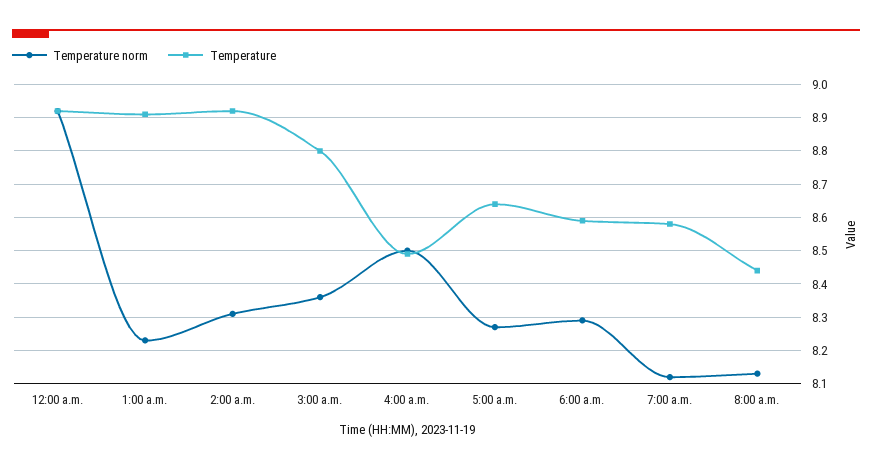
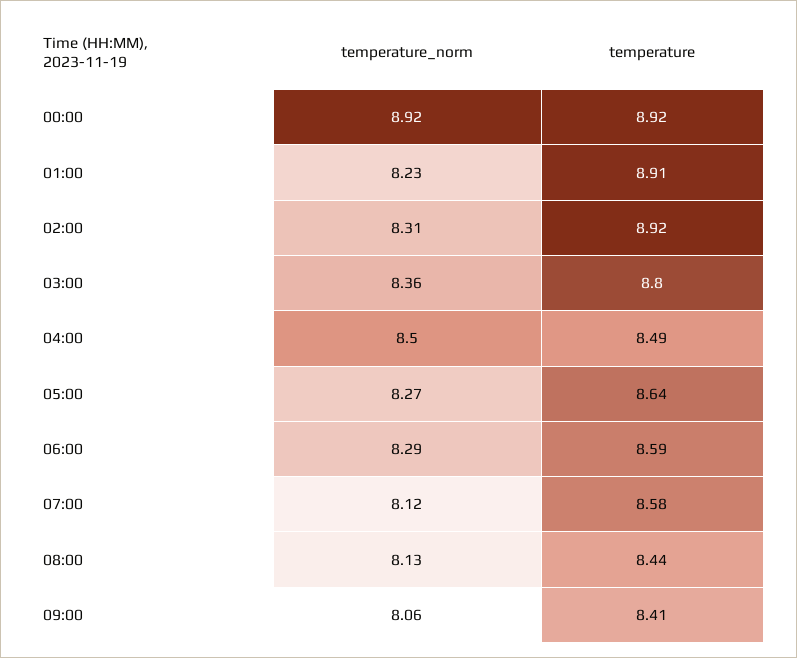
Temperature norm, 09:00: none -> 8.06
Temperature, 09:00: none -> 8.41

